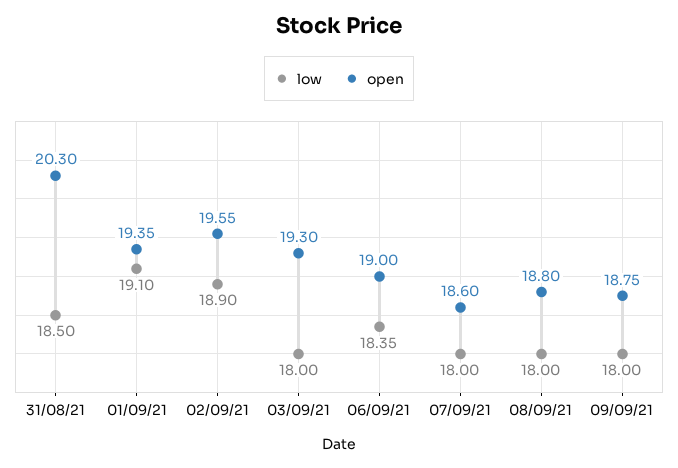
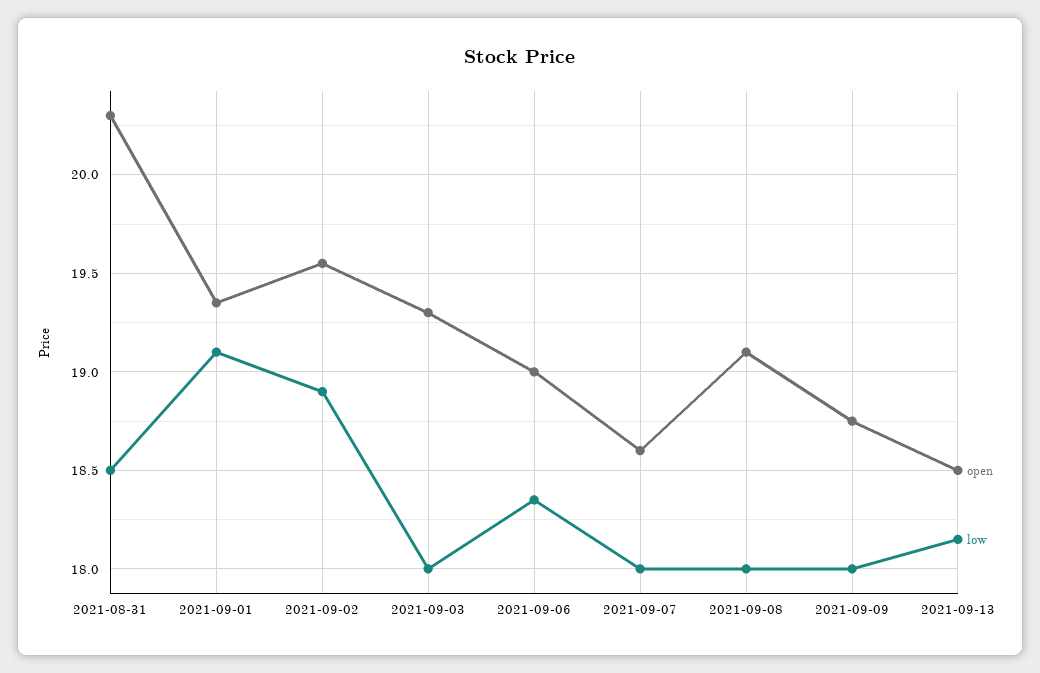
open, 08/09/21: 18.8 -> 19.1
open, 2021-09-13: none -> 18.5
low, 2021-09-13: none -> 18.15

